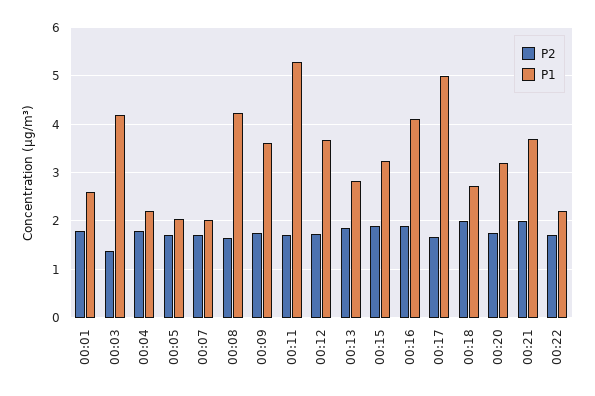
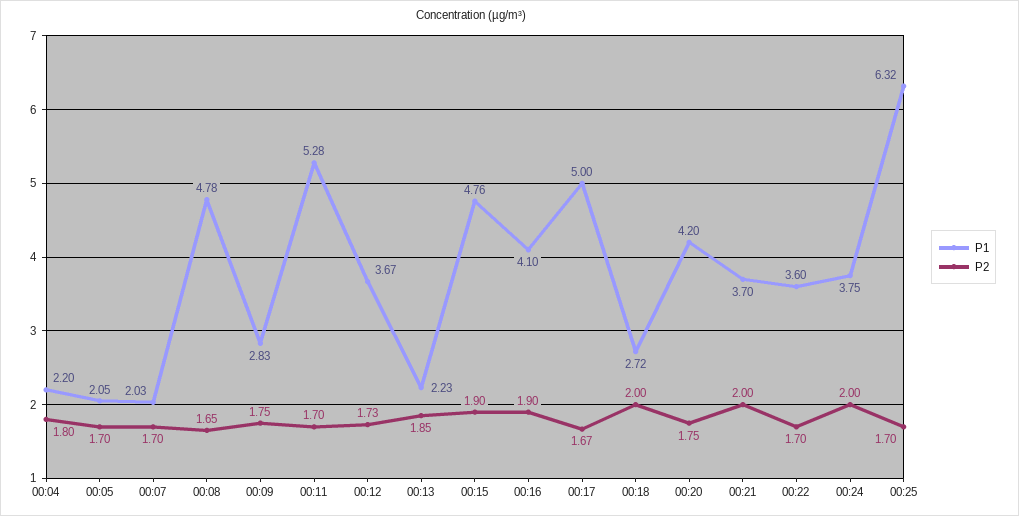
P2, 00:01: 1.8 -> none
P1, 00:01: 2.6 -> none
P2, 00:03: 1.4 -> none
P1, 00:03: 4.2 -> none
P1, 00:08: 4.2 -> 4.78
P1, 00:09: 3.6 -> 2.83
P1, 00:13: 2.8 -> 2.23
P1, 00:15: 3.2 -> 4.76
P1, 00:20: 3.2 -> 4.2
P1, 00:22: 2.2 -> 3.6
P1, 00:24: none -> 3.75
P2, 00:24: none -> 2
P1, 00:25: none -> 6.32
P2, 00:25: none -> 1.7

